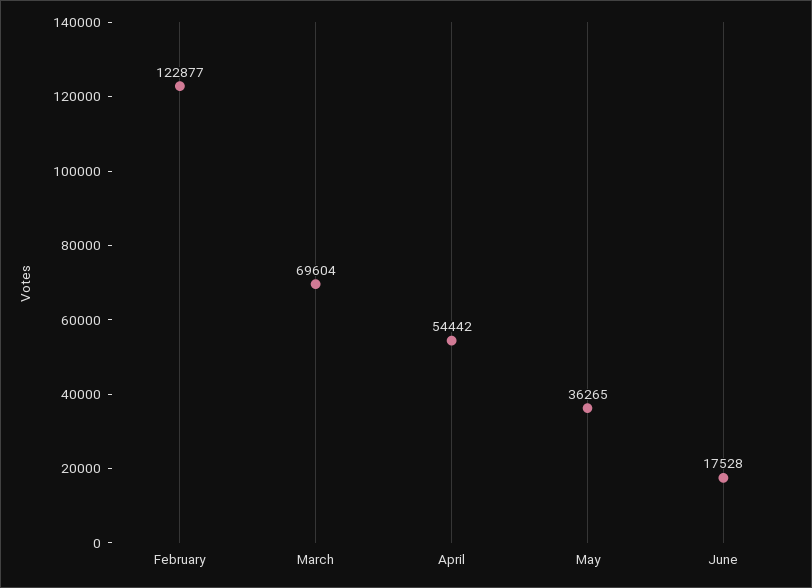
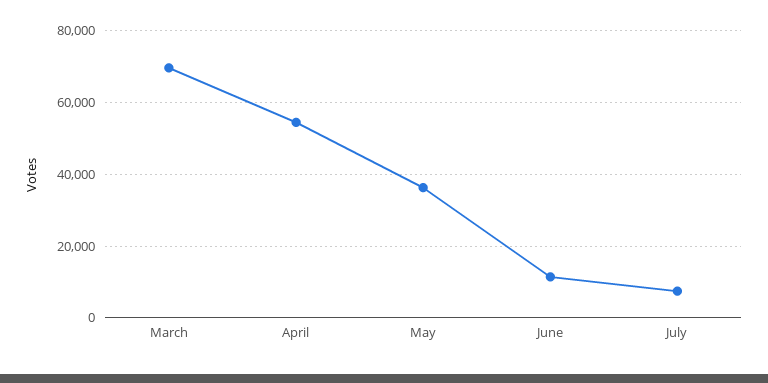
February: 122877 -> none
June: 17528 -> 12000
July: none -> 8000

